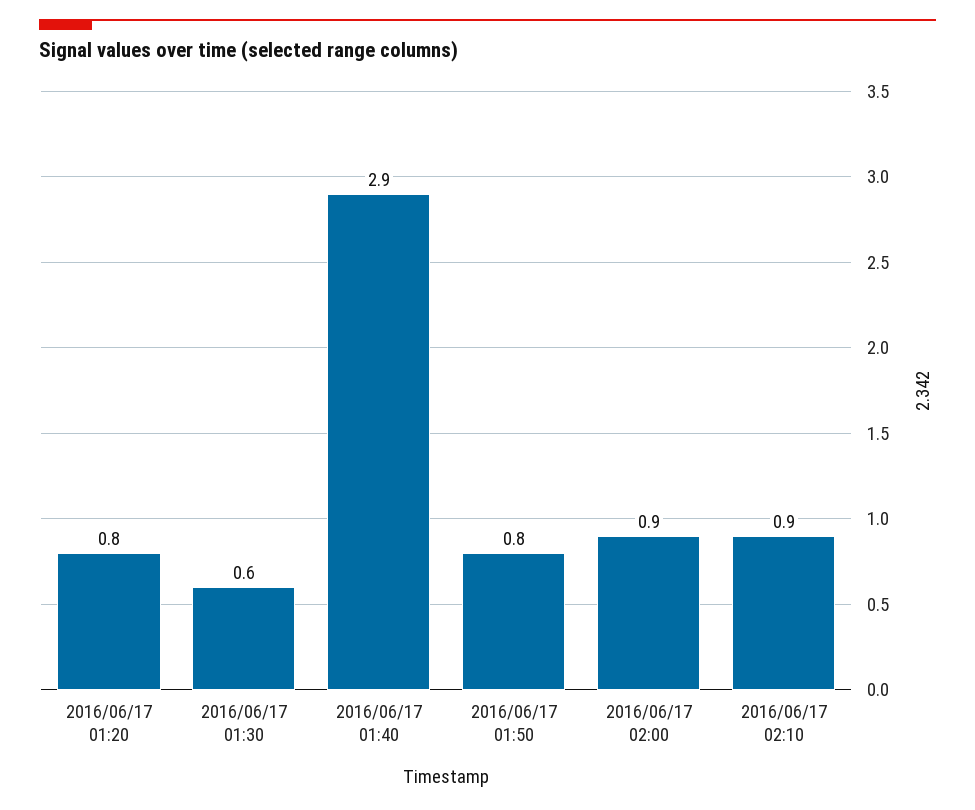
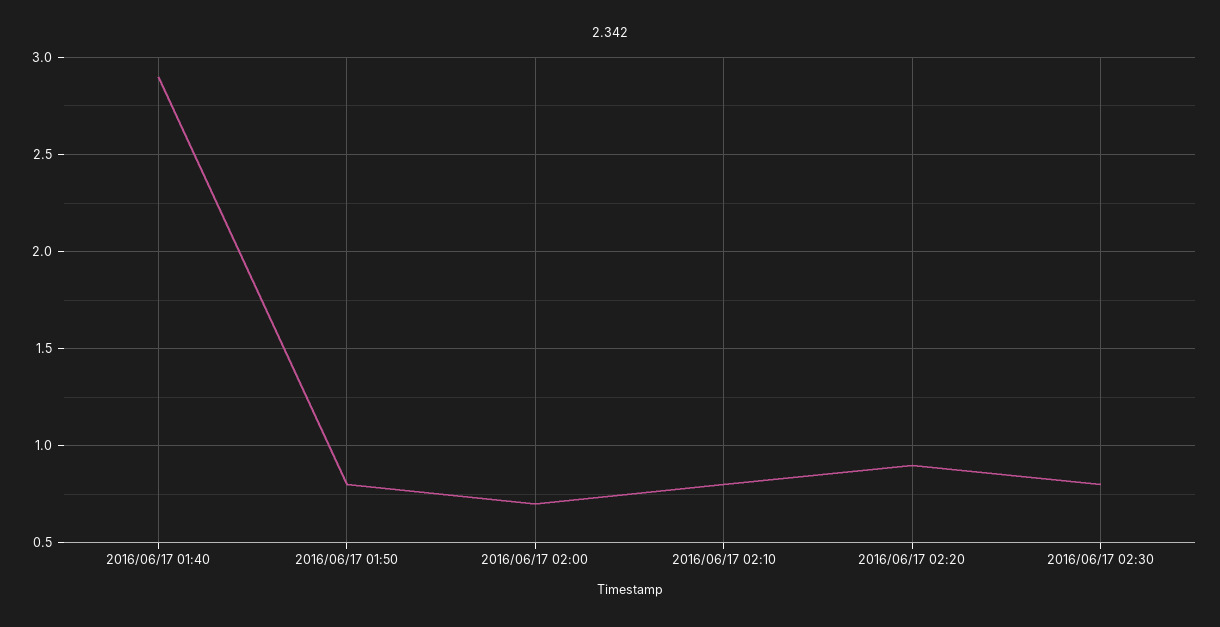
2016/06/17 01:20: 0.8 -> none
2016/06/17 01:30: 0.6 -> none
2016/06/17 02:00: 0.9 -> 0.7
2016/06/17 02:10: 0.9 -> 0.8
2016/06/17 02:20: none -> 0.9
2016/06/17 02:30: none -> 0.8

